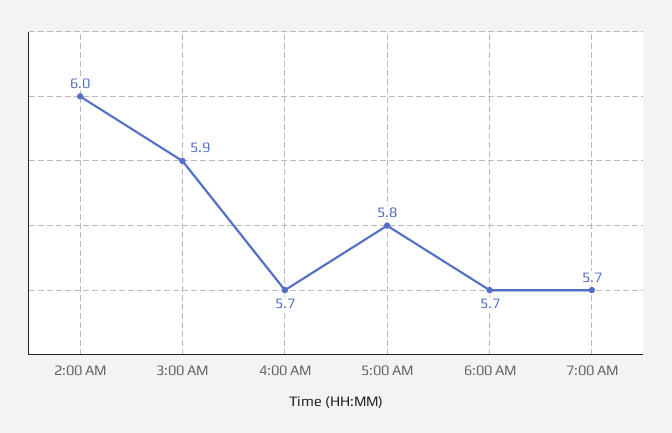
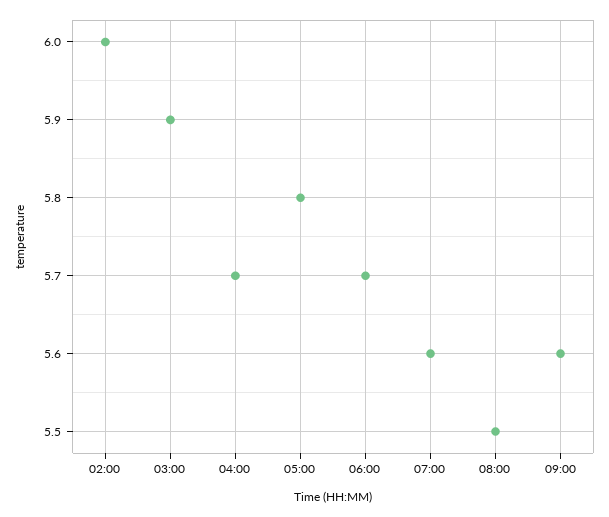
7:00 AM: 5.7 -> 5.6
08:00: none -> 5.5
09:00: none -> 5.6

